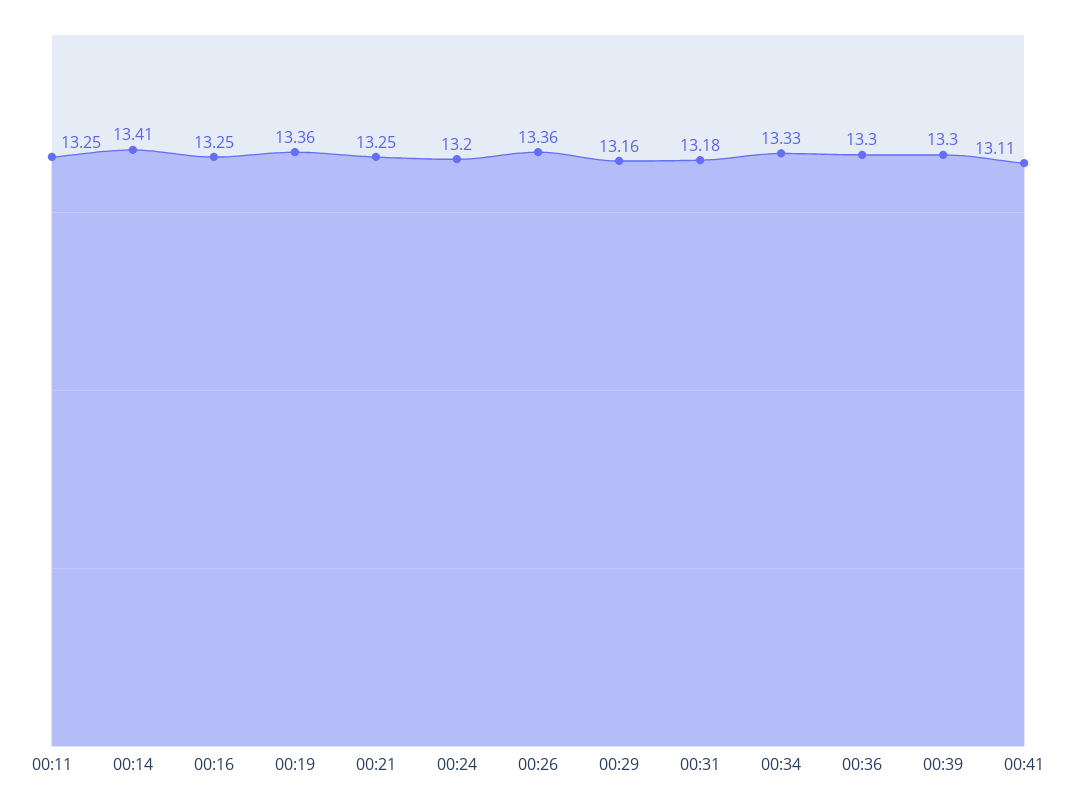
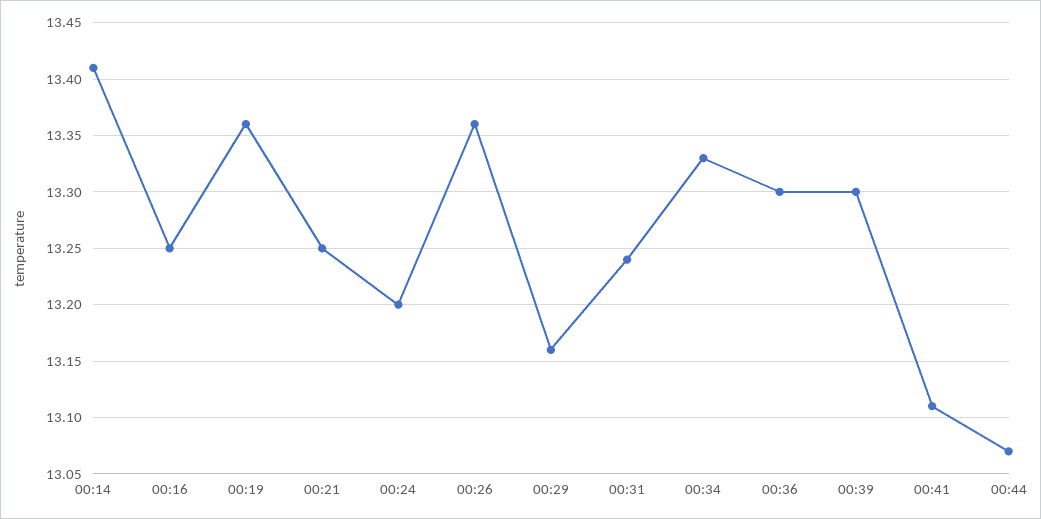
00:11: 13.25 -> none
00:31: 13.18 -> 13.24
00:44: none -> 13.07

